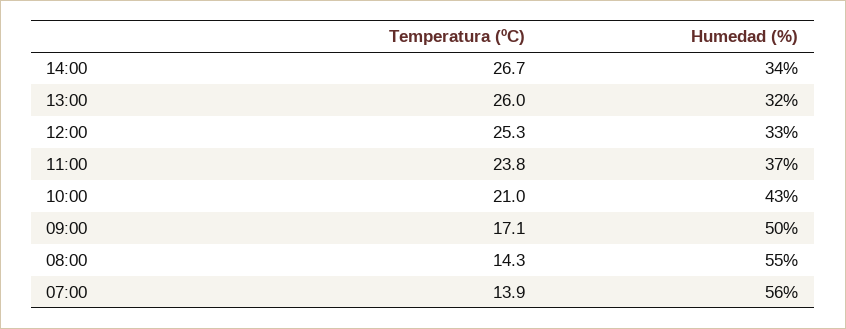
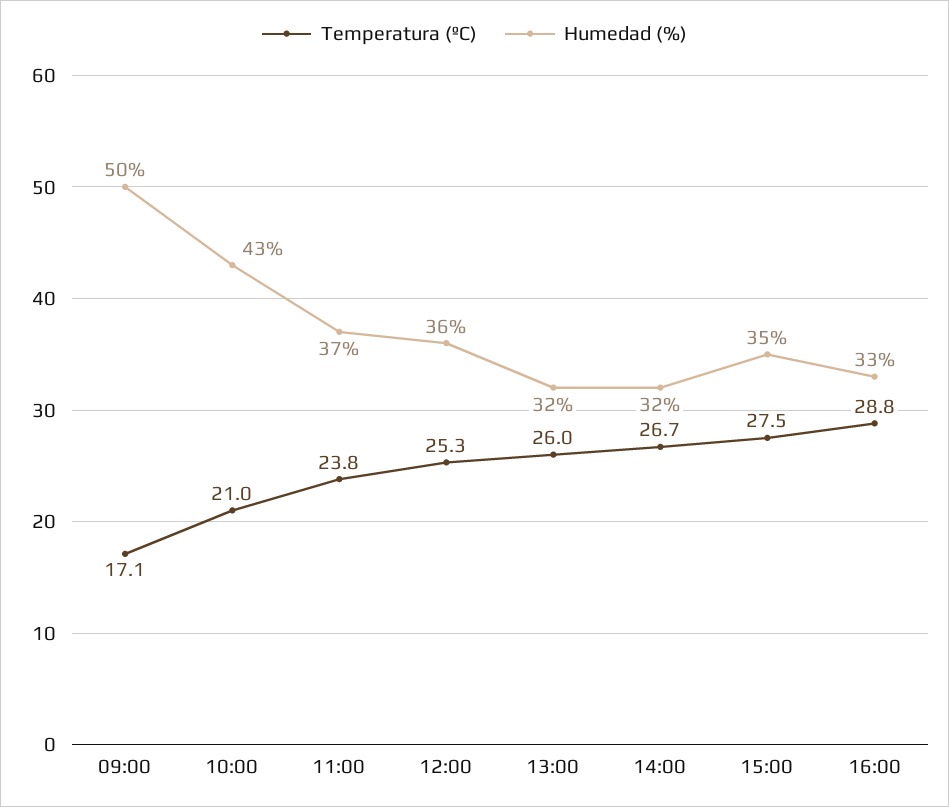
Humedad (%), 14:00: 34 -> 32
Humedad (%), 12:00: 33 -> 36
Temperatura (ºC), 08:00: 14.3 -> none
Humedad (%), 08:00: 55 -> none
Temperatura (ºC), 07:00: 13.9 -> none
Humedad (%), 07:00: 56 -> none
Temperatura (ºC), 15:00: none -> 27.5
Humedad (%), 15:00: none -> 35
Temperatura (ºC), 16:00: none -> 28.8
Humedad (%), 16:00: none -> 33

